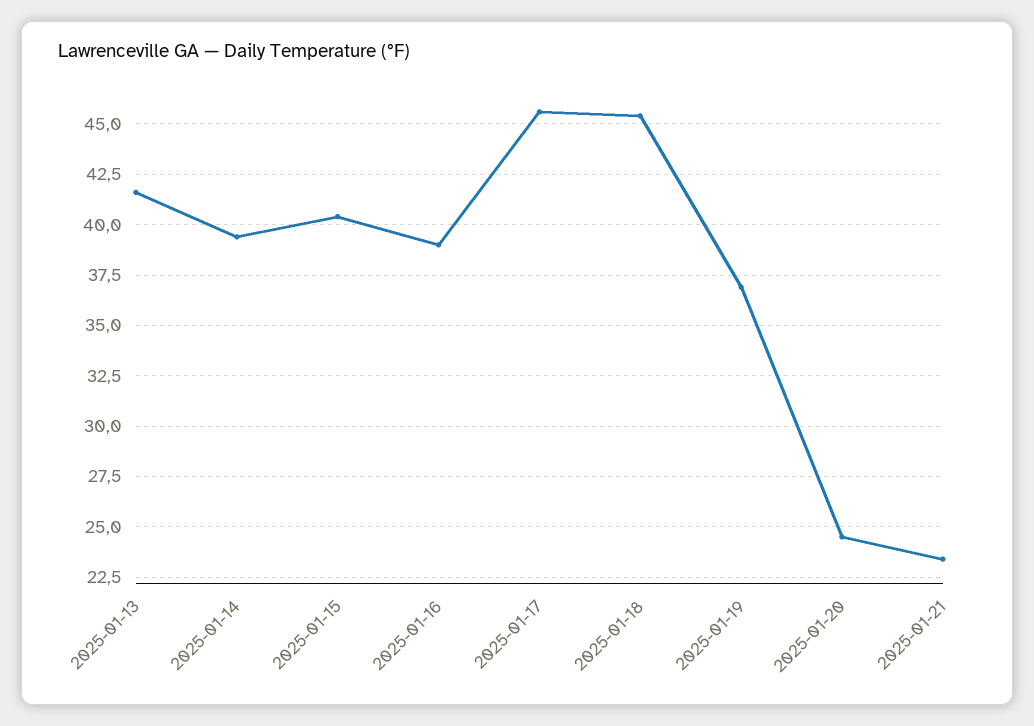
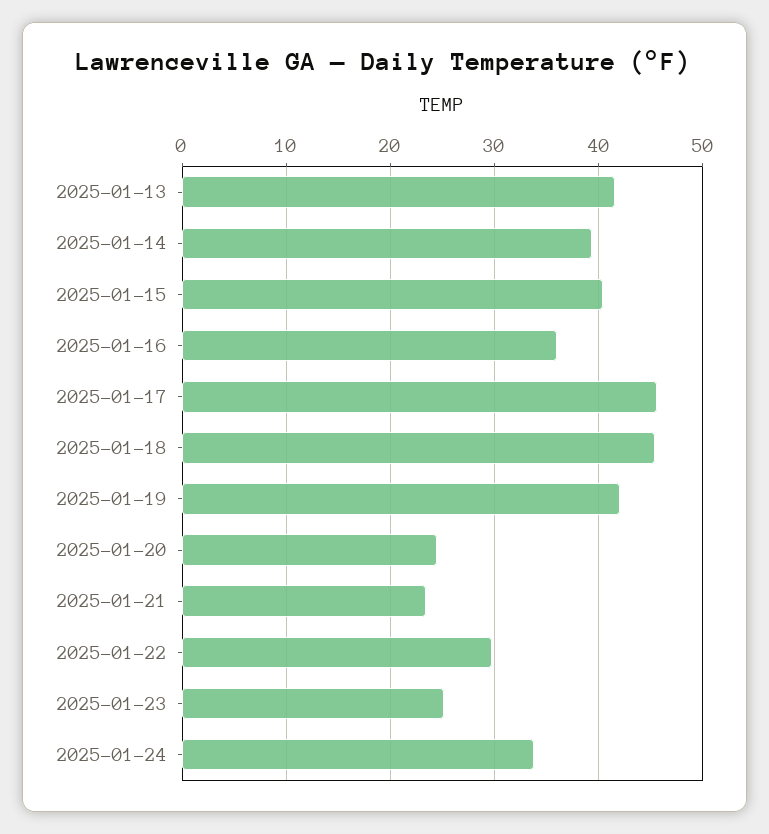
2025-01-16: 39 -> 36
2025-01-19: 37 -> 42
2025-01-22: none -> 30
2025-01-23: none -> 25
2025-01-24: none -> 34

